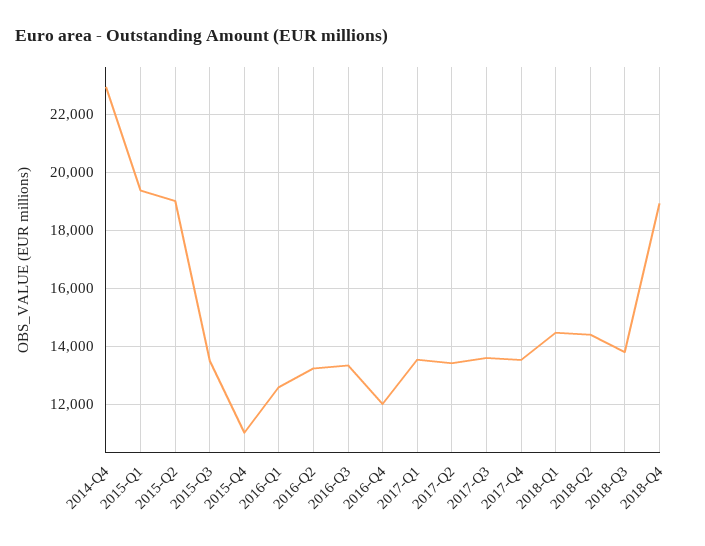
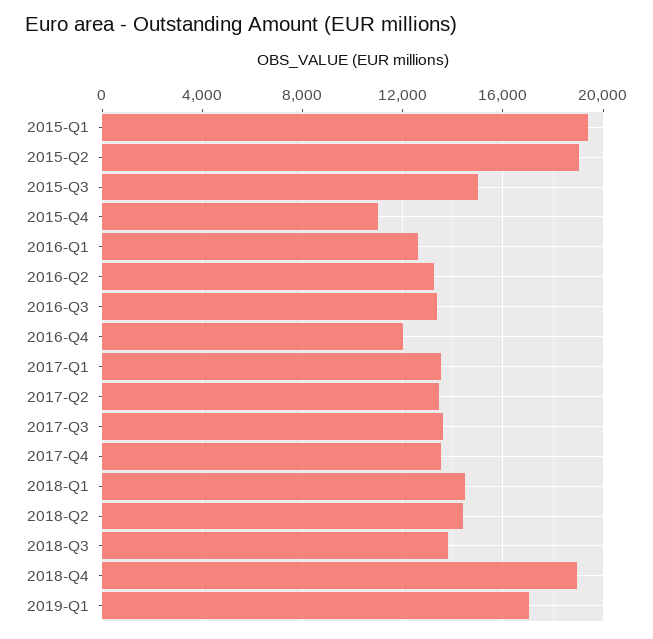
2014-Q4: 23000 -> none
2015-Q3: 13500 -> 15000
2019-Q1: none -> 17000

